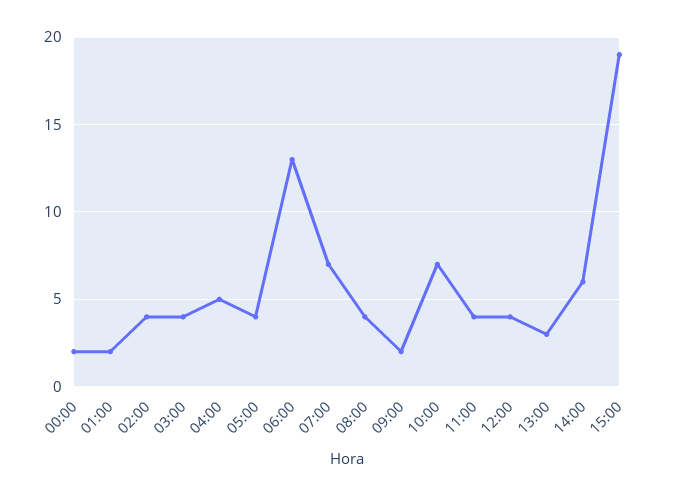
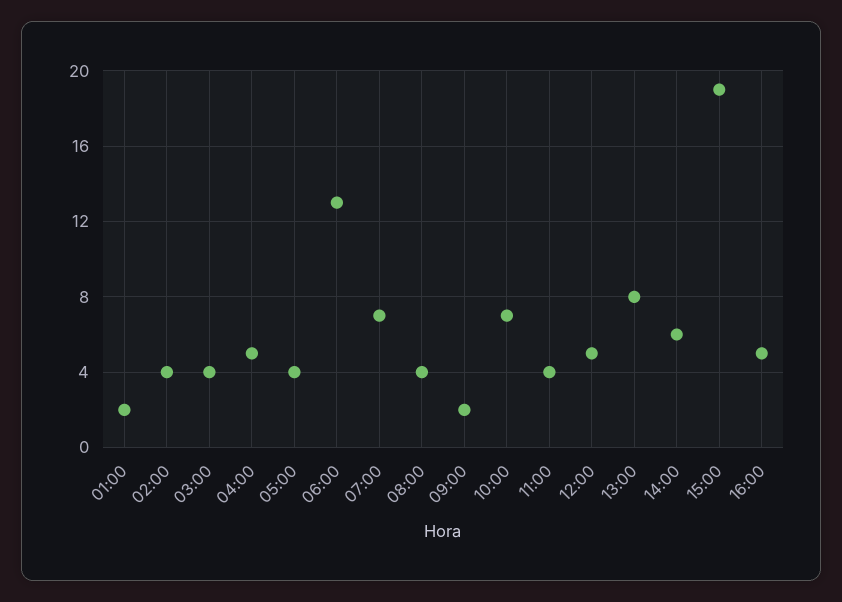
00:00: 2 -> none
12:00: 4 -> 5
13:00: 3 -> 8
16:00: none -> 5

